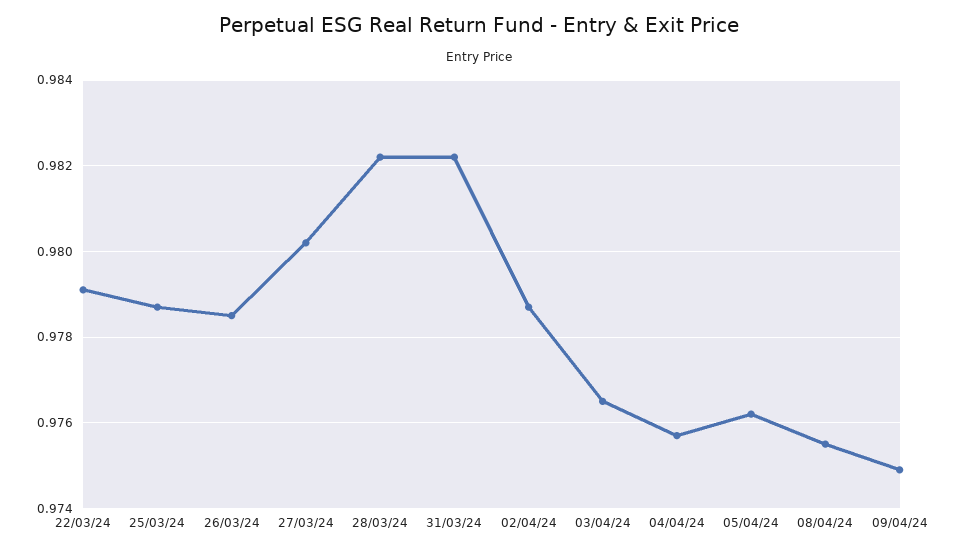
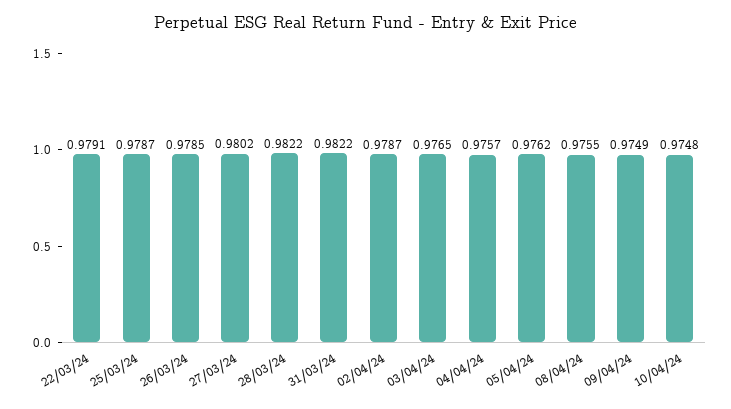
10/04/24: none -> 0.9748

